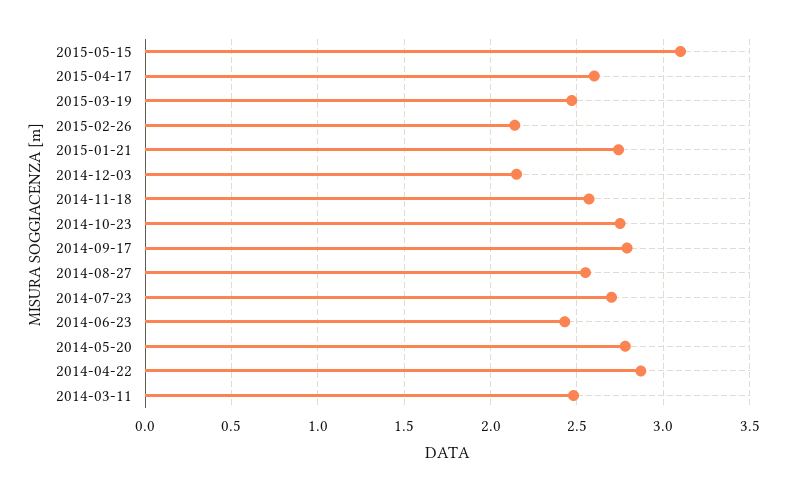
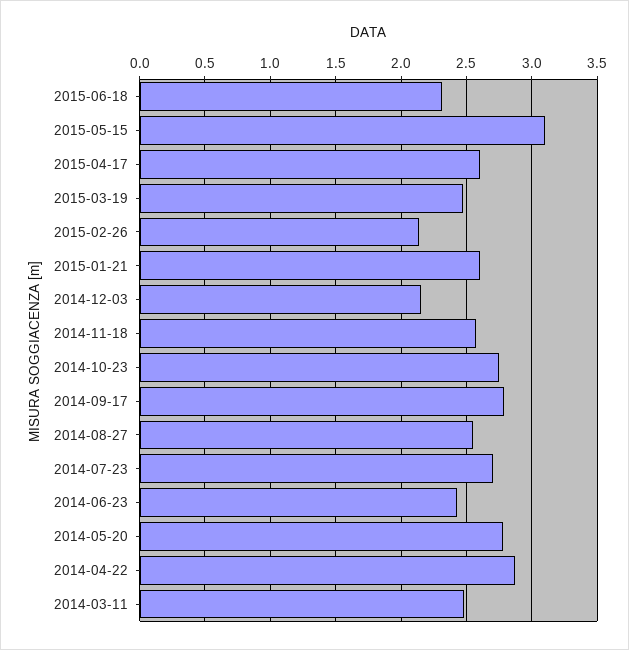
2015-01-21: 2.75 -> 2.6
2015-06-18: none -> 2.3

